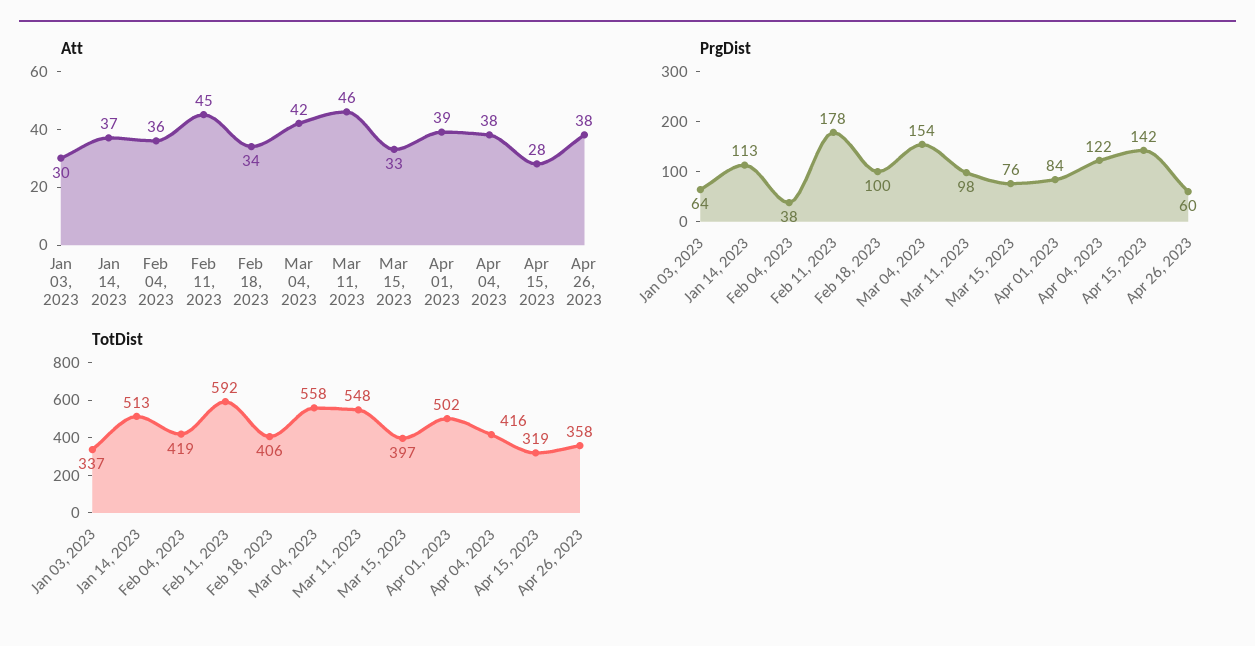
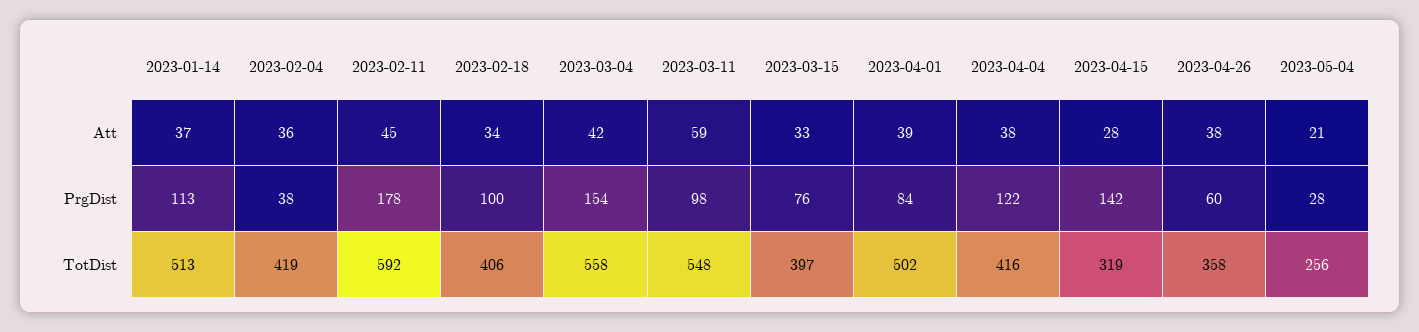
Att, Jan 03, 2023: 30 -> none
Att, Mar 11, 2023: 46 -> 59
PrgDist, Jan 03, 2023: 64 -> none
TotDist, Jan 03, 2023: 337 -> none
Att, 2023-05-04: none -> 21
PrgDist, 2023-05-04: none -> 28
TotDist, 2023-05-04: none -> 256

